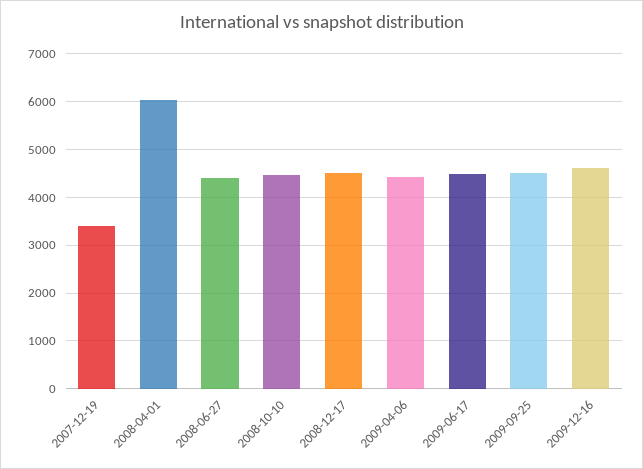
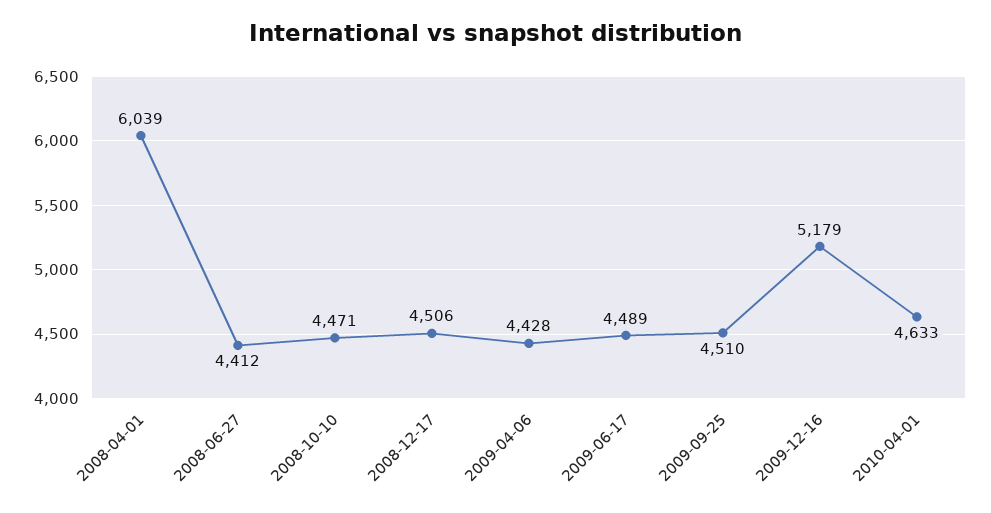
2007-12-19: 3400 -> none
2009-12-16: 4600 -> 5179
2010-04-01: none -> 4633

